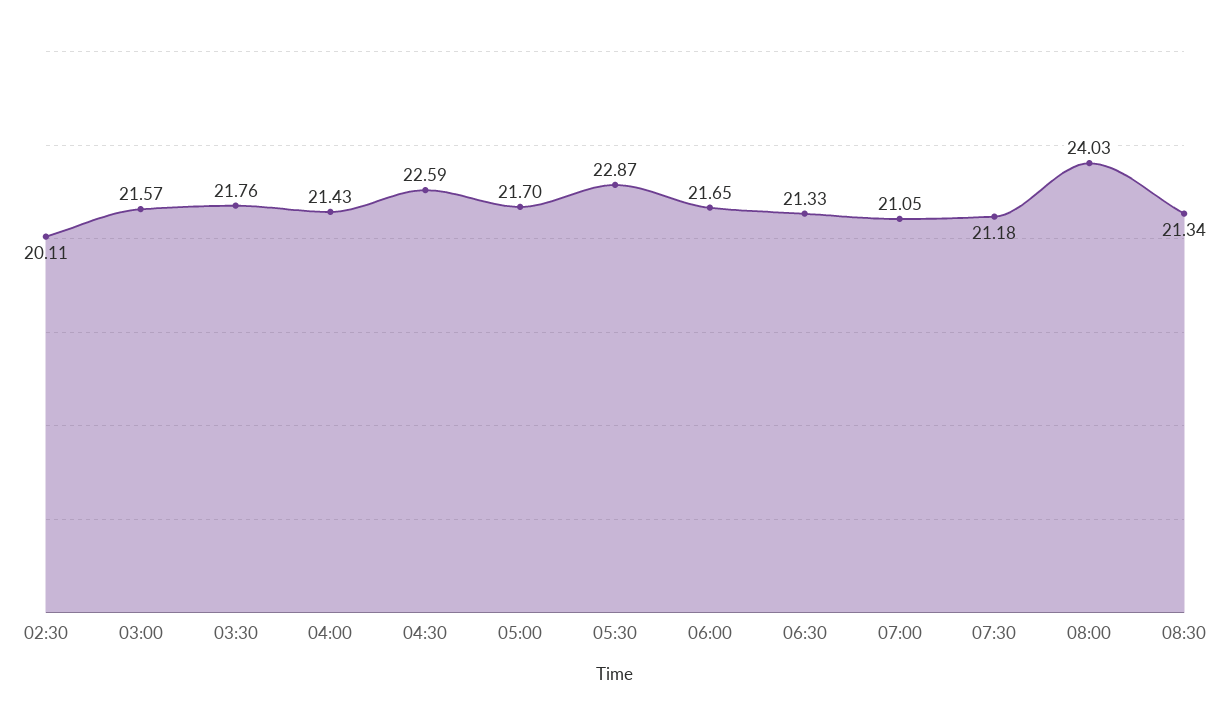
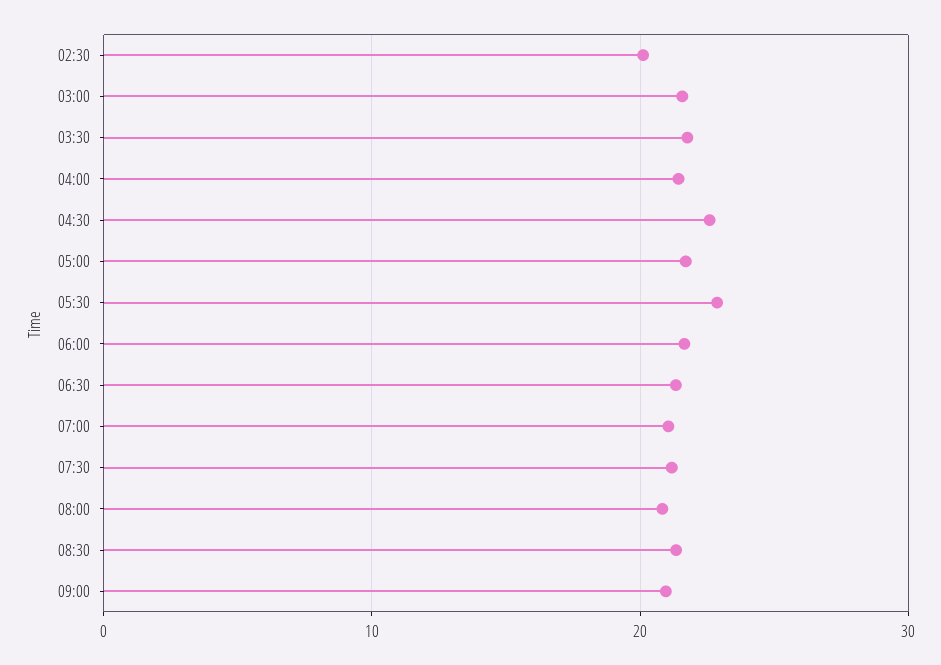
08:00: 24.03 -> 21
09:00: none -> 21

